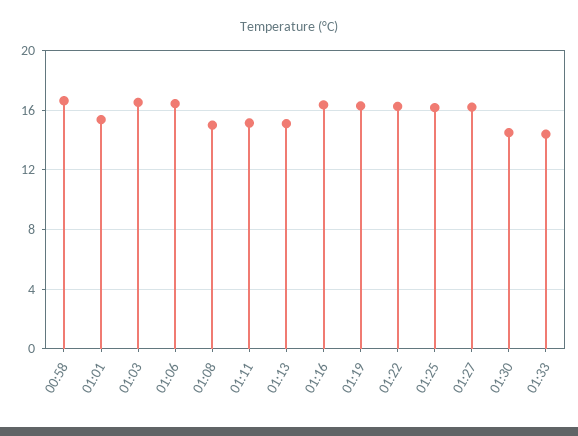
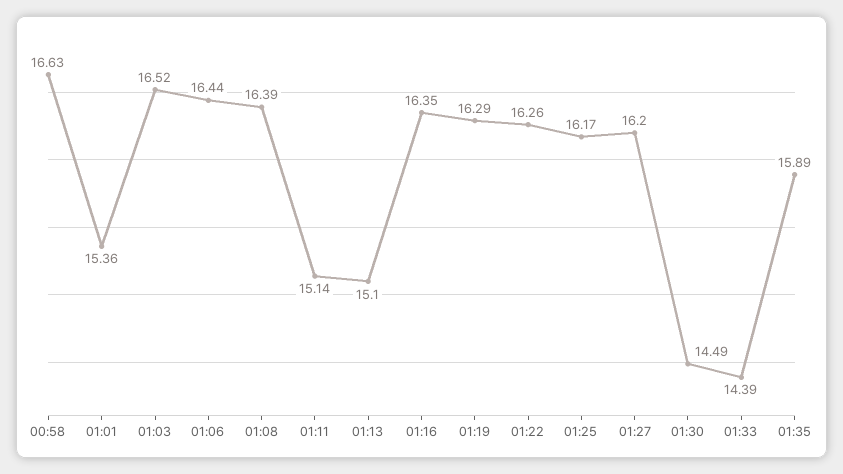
01:08: 15 -> 16.39
01:35: none -> 15.89

